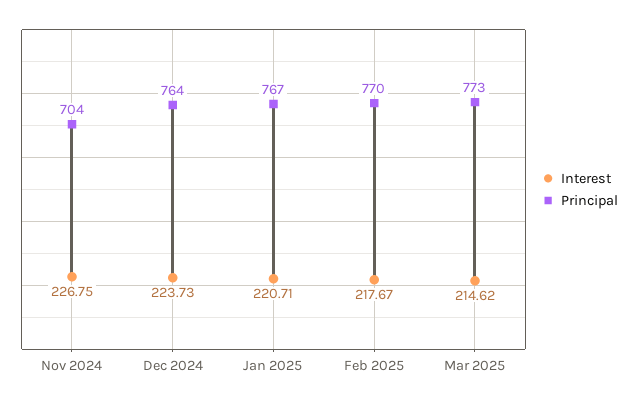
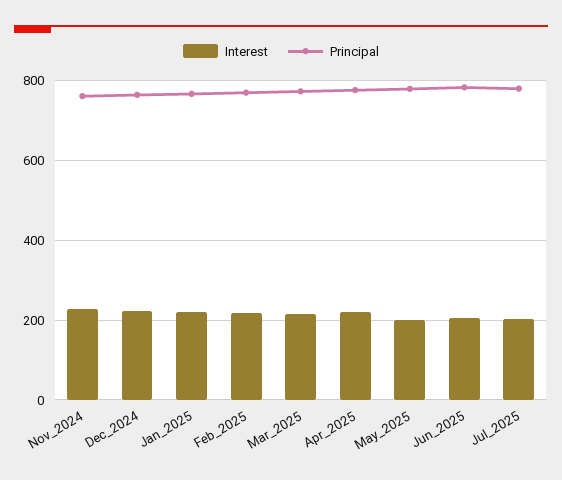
Principal, Nov 2024: 704 -> 760
Interest, Apr_2025: none -> 220
Principal, Apr_2025: none -> 780
Interest, May_2025: none -> 200
Principal, May_2025: none -> 780
Interest, Jun_2025: none -> 200
Principal, Jun_2025: none -> 780
Interest, Jul_2025: none -> 200
Principal, Jul_2025: none -> 780

